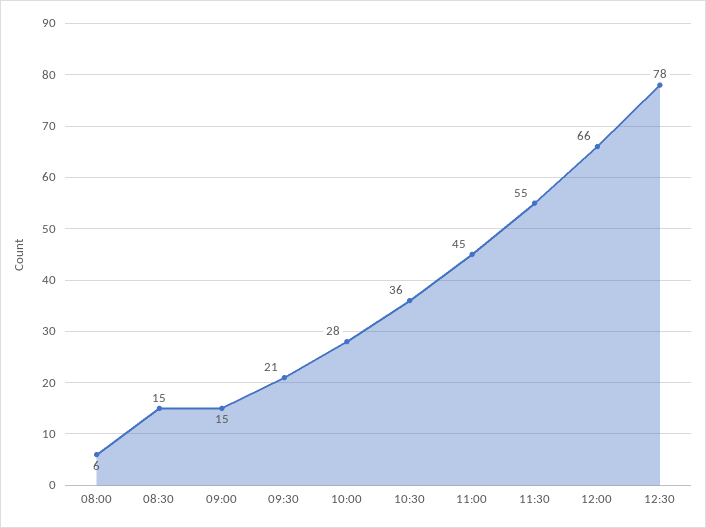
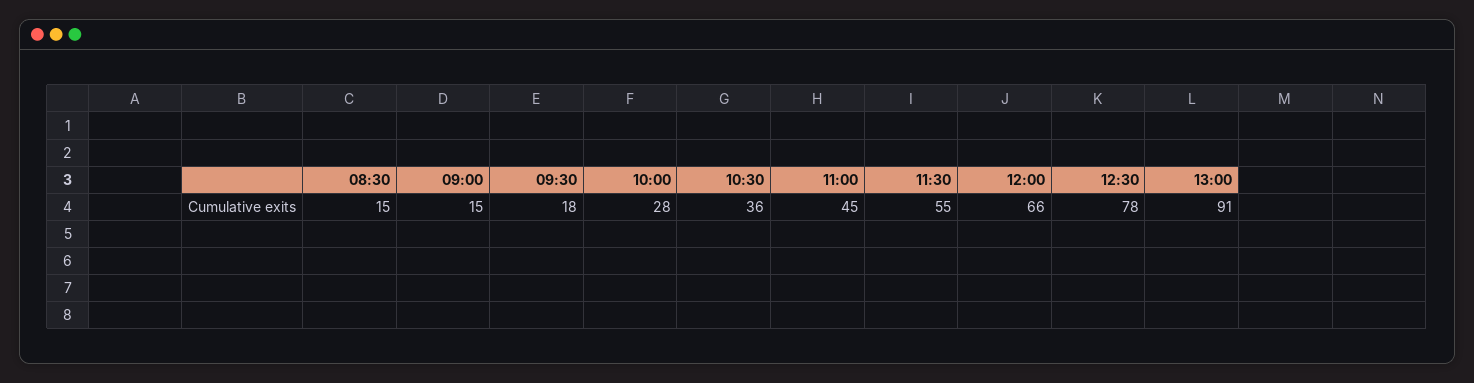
08:00: 6 -> none
09:30: 21 -> 18
13:00: none -> 91

